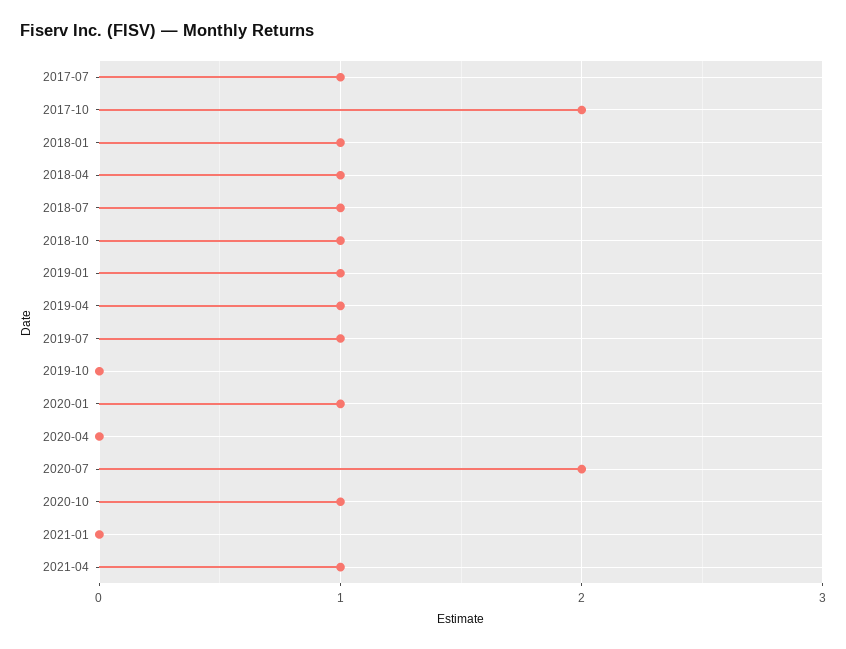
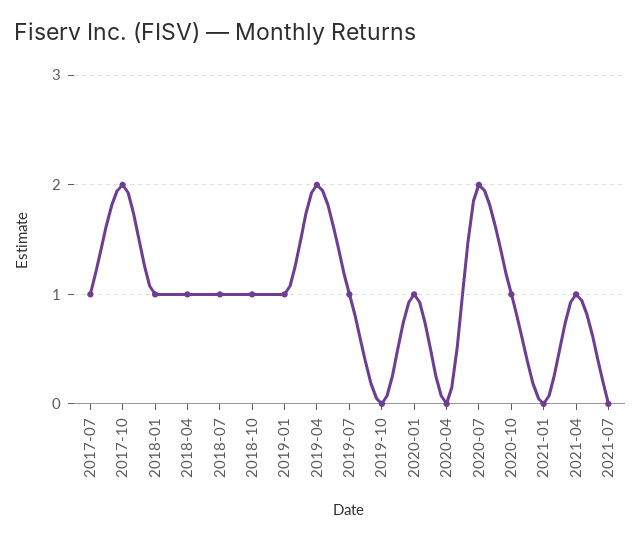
2019-04: 1 -> 2
2021-07: none -> 0

